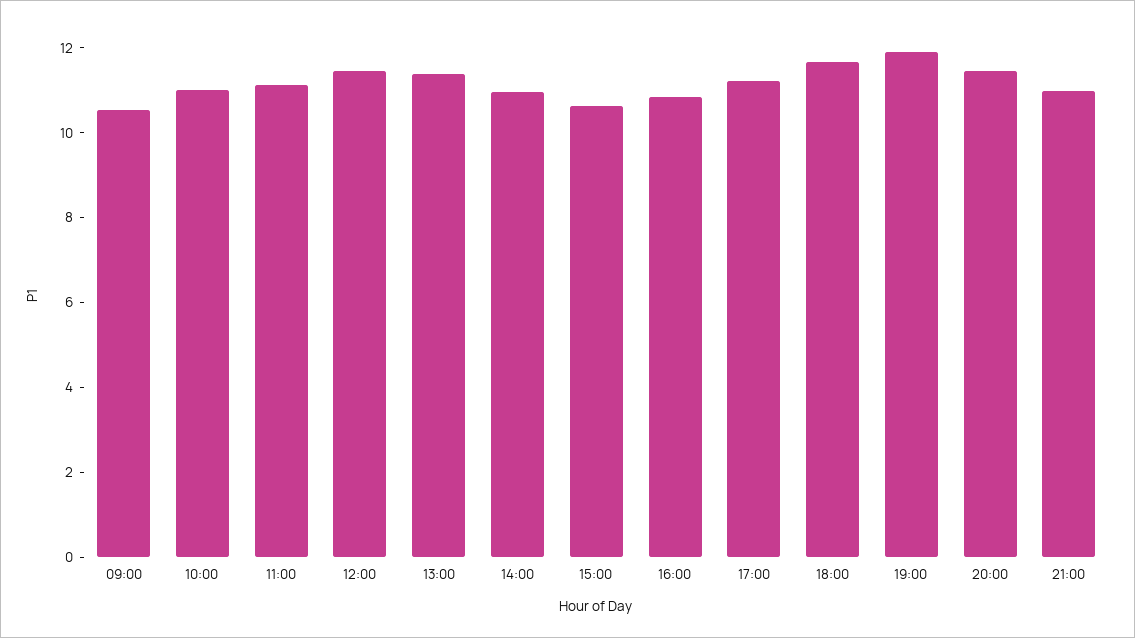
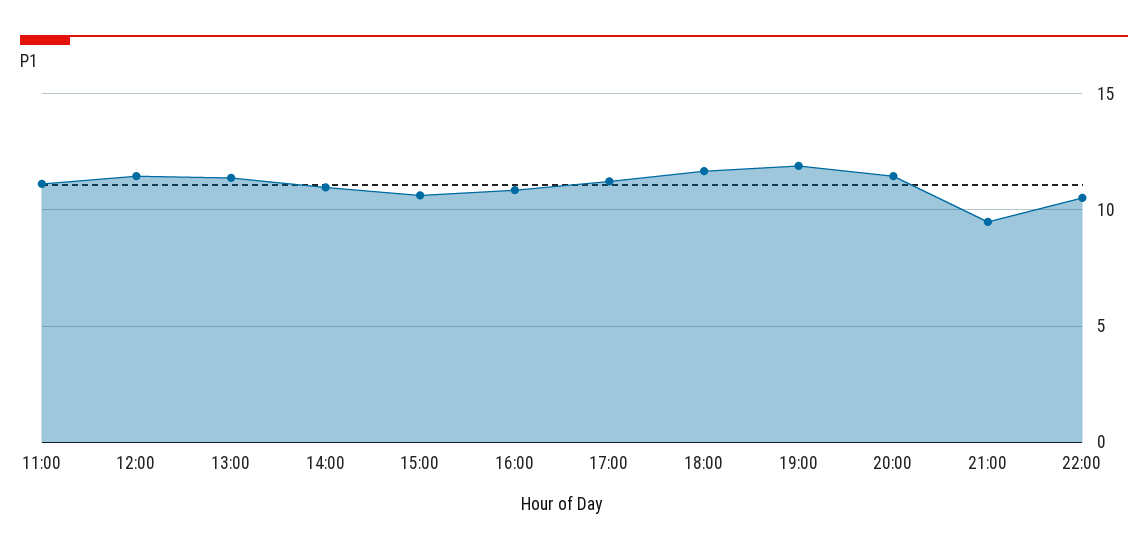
09:00: 10.5 -> none
10:00: 11 -> none
21:00: 11 -> 9.5
22:00: none -> 10.5

